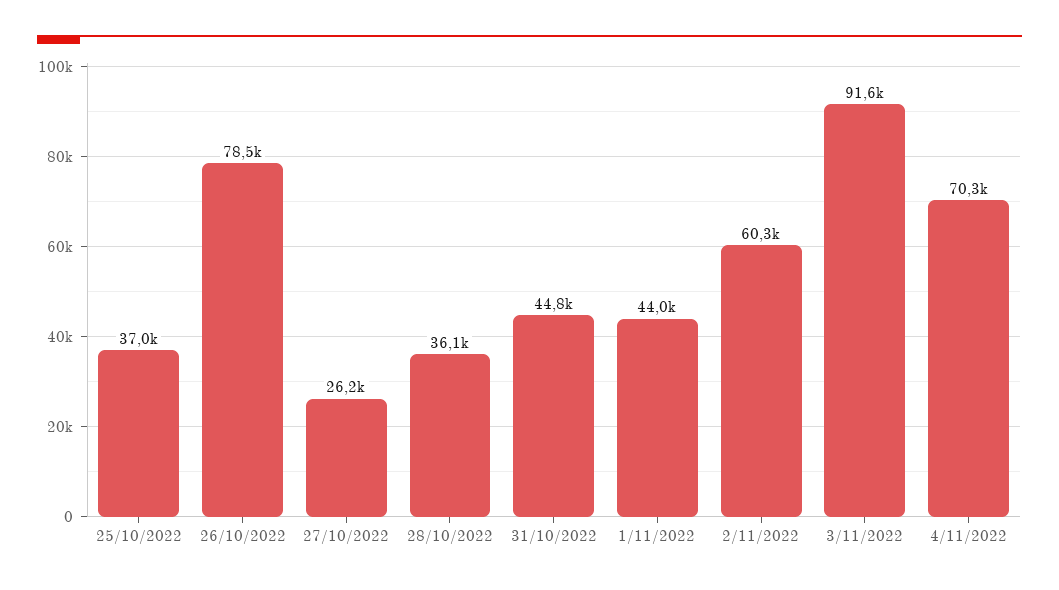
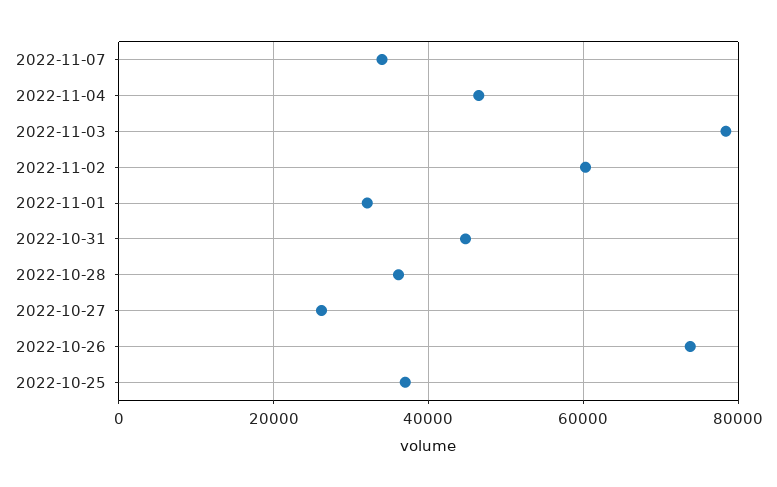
26/10/2022: 78500 -> 74000
1/11/2022: 44000 -> 32000
3/11/2022: 91600 -> 78000
4/11/2022: 70300 -> 46000
2022-11-07: none -> 34000

